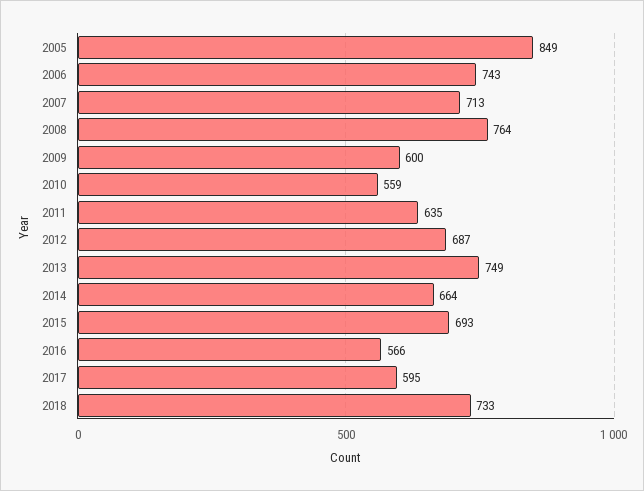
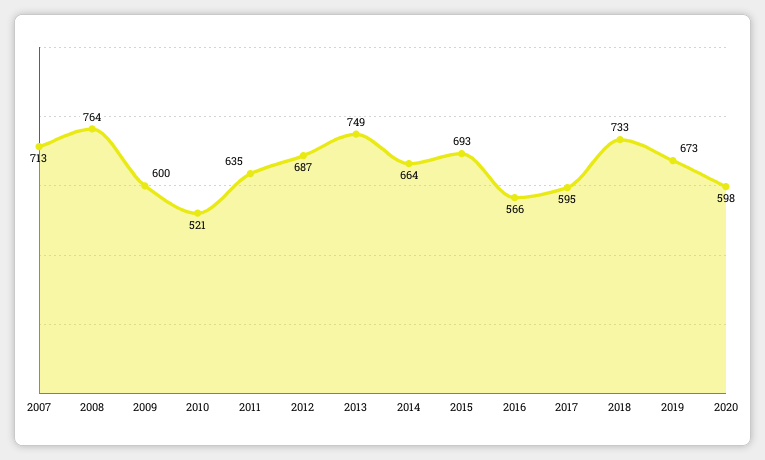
2005: 849 -> none
2006: 743 -> none
2010: 559 -> 521
2019: none -> 673
2020: none -> 598

